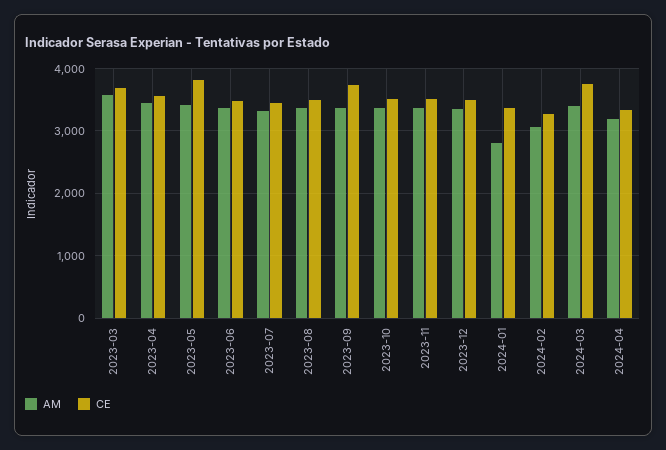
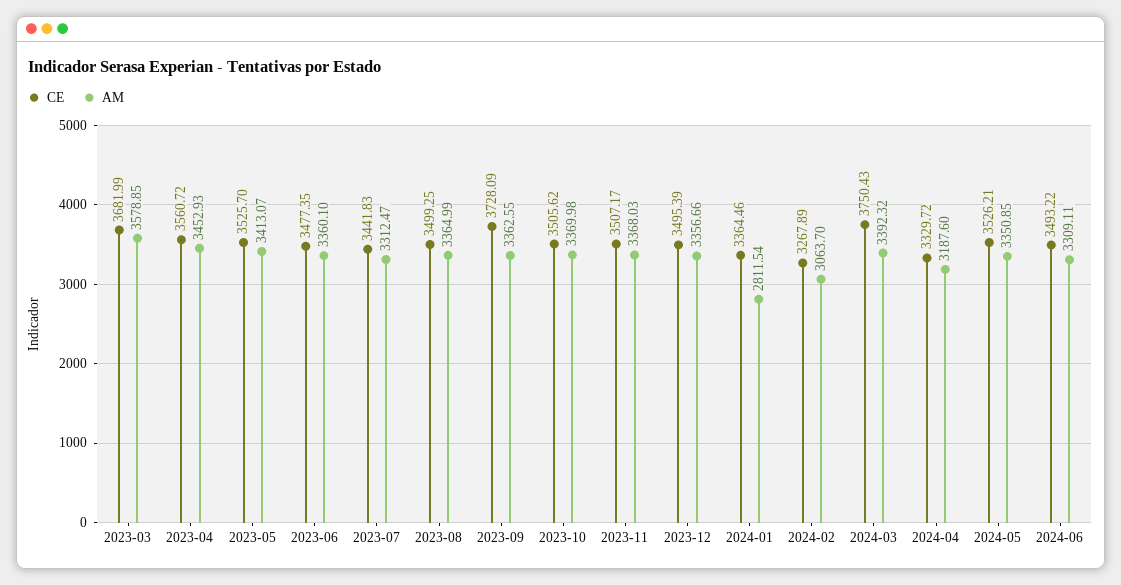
CE, 2023-05: 3800 -> 3525.7
CE, 2024-05: none -> 3526.21
AM, 2024-05: none -> 3350.85
CE, 2024-06: none -> 3493.22
AM, 2024-06: none -> 3309.11

